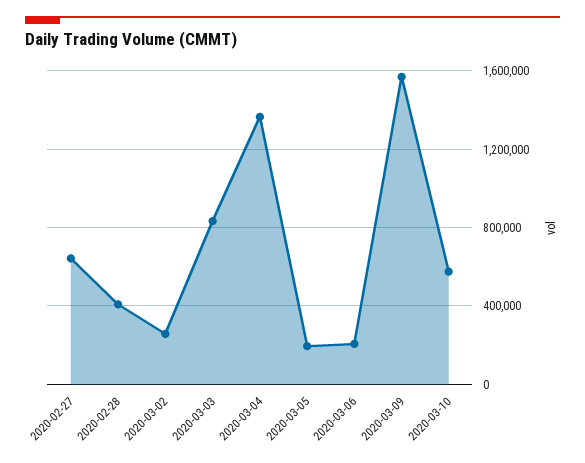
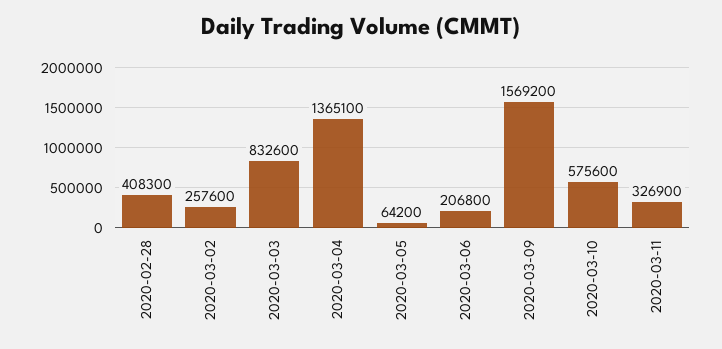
2020-02-27: 650000 -> none
2020-03-05: 200000 -> 64200
2020-03-11: none -> 326900

